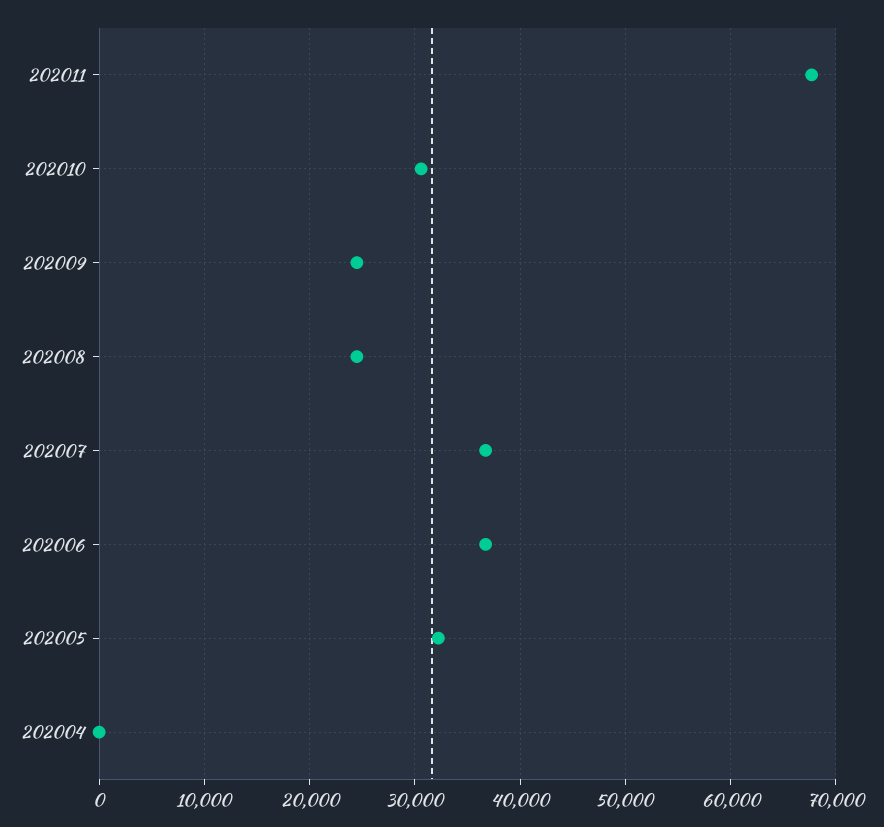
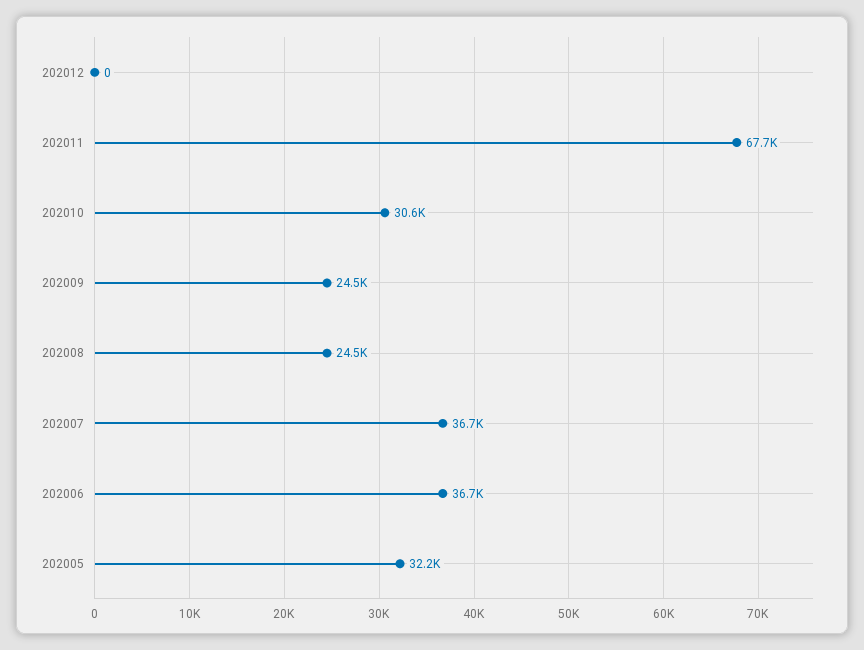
202004: 0 -> none
202012: none -> 0

